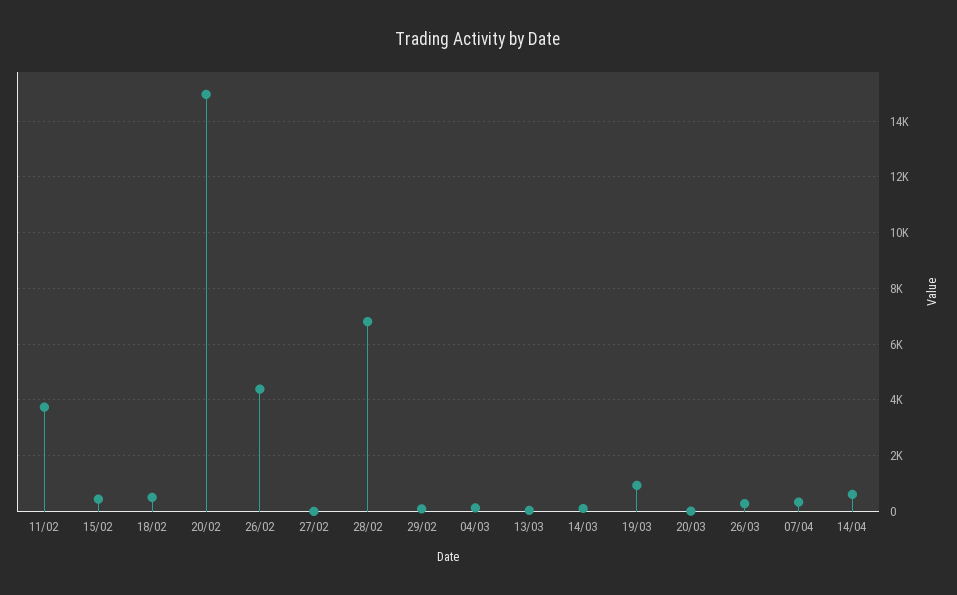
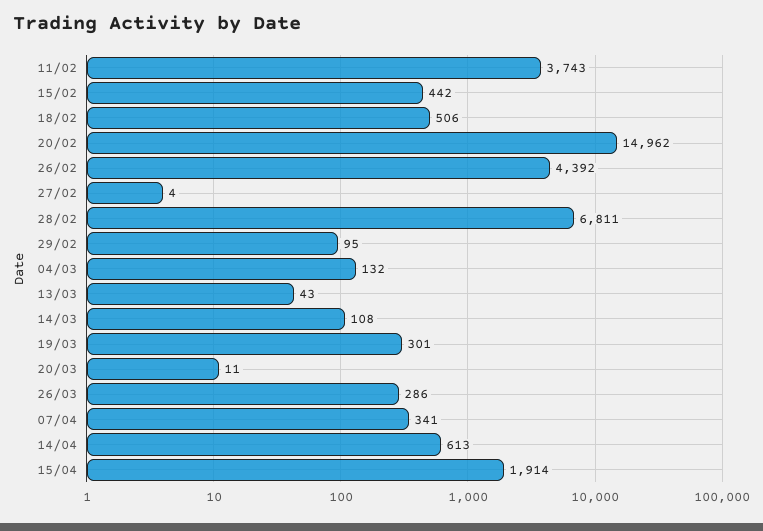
19/03: 1000 -> 301
15/04: none -> 1914

